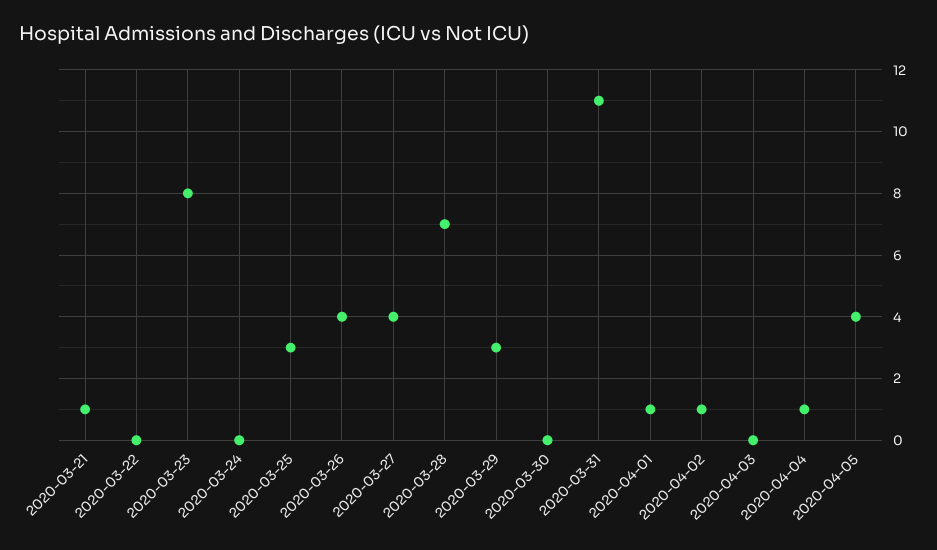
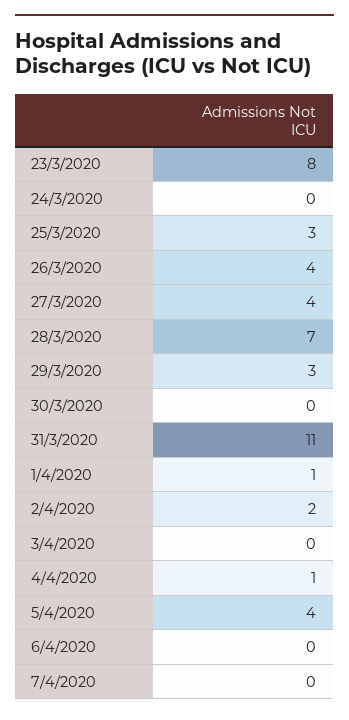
2020-03-21: 1 -> none
2020-03-22: 0 -> none
2020-04-02: 1 -> 2
6/4/2020: none -> 0
7/4/2020: none -> 0

